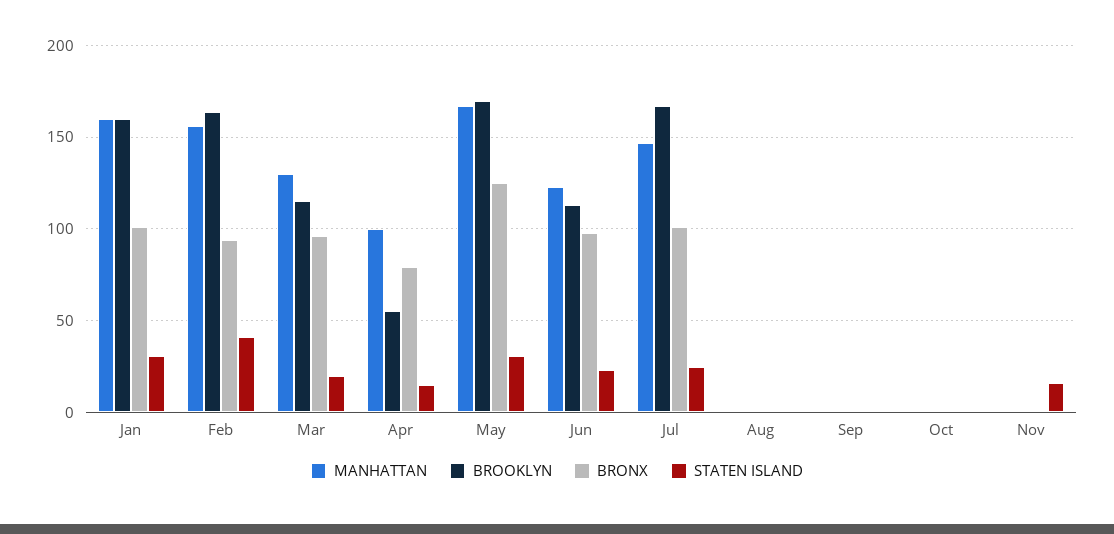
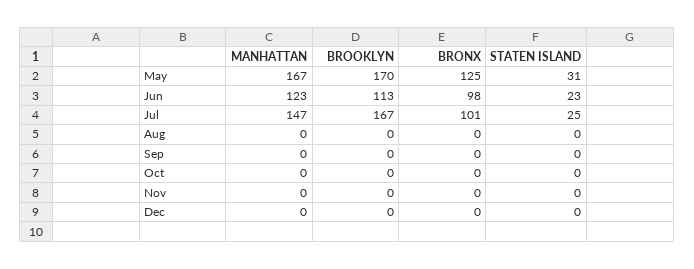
MANHATTAN, Jan: 160 -> none
BROOKLYN, Jan: 160 -> none
BRONX, Jan: 100 -> none
STATEN ISLAND, Jan: 30 -> none
MANHATTAN, Feb: 155 -> none
BROOKLYN, Feb: 165 -> none
BRONX, Feb: 95 -> none
STATEN ISLAND, Feb: 40 -> none
MANHATTAN, Mar: 130 -> none
BROOKLYN, Mar: 115 -> none
BRONX, Mar: 95 -> none
STATEN ISLAND, Mar: 20 -> none
MANHATTAN, Apr: 100 -> none
BROOKLYN, Apr: 55 -> none
BRONX, Apr: 80 -> none
STATEN ISLAND, Apr: 15 -> none
STATEN ISLAND, Nov: 15 -> 0
MANHATTAN, Dec: none -> 0
BROOKLYN, Dec: none -> 0
BRONX, Dec: none -> 0
STATEN ISLAND, Dec: none -> 0

